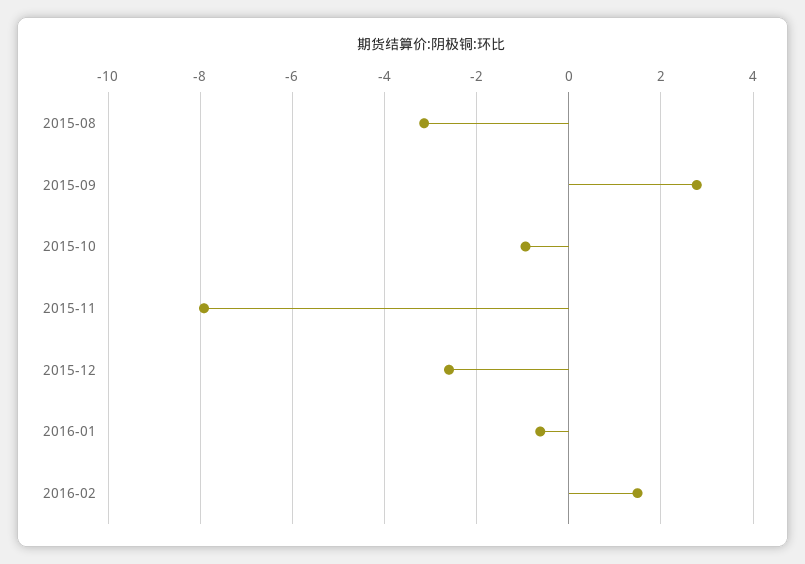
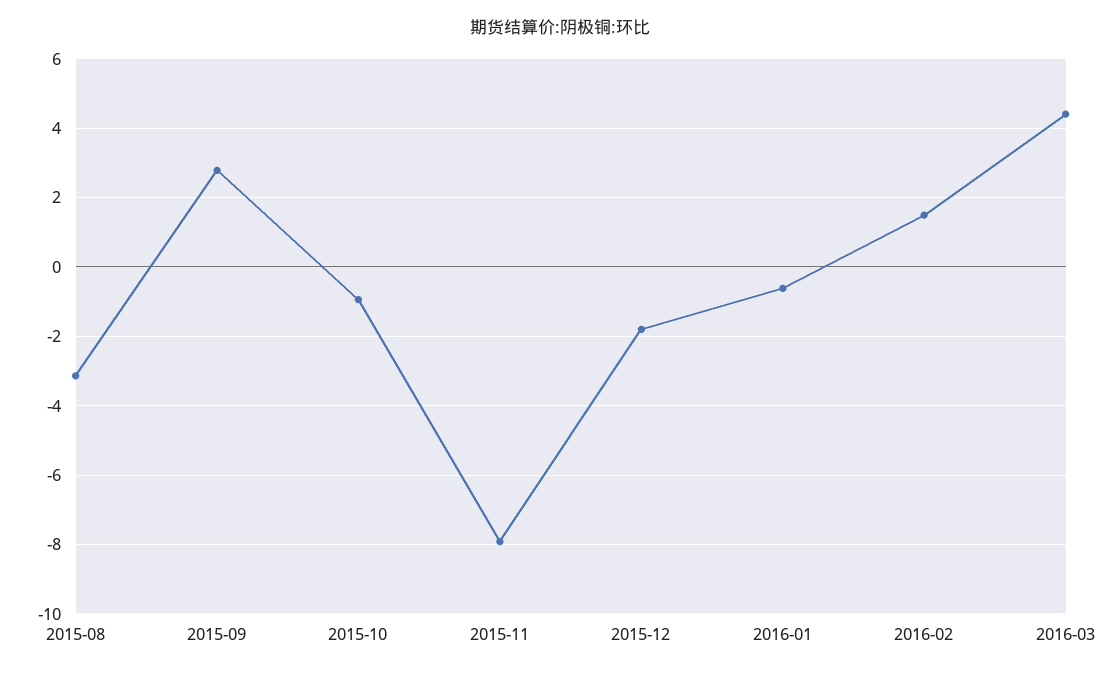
2015-12: -2.6 -> -1.8
2016-03: none -> 4.4

